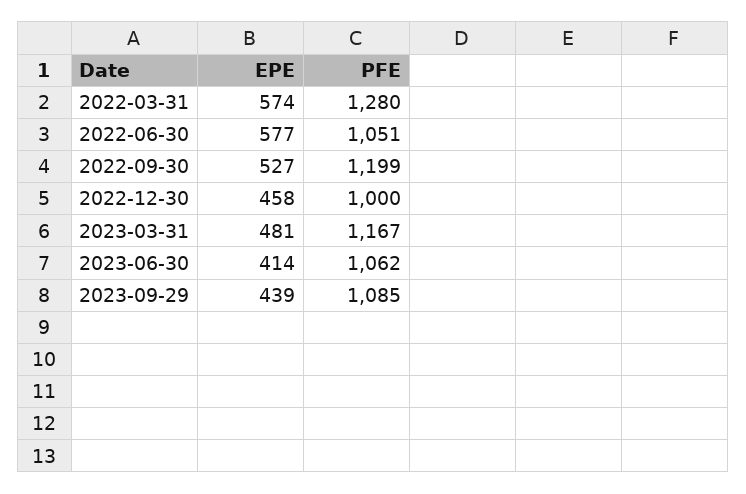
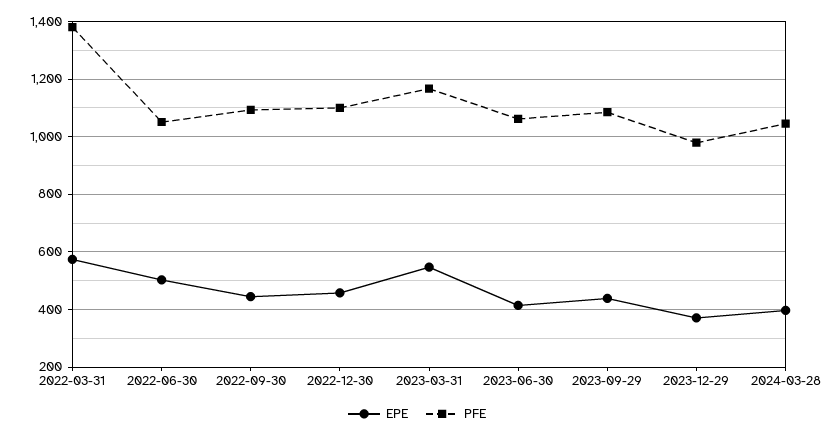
PFE, 2022-03-31: 1280 -> 1375
EPE, 2022-06-30: 577 -> 500
EPE, 2022-09-30: 527 -> 450
PFE, 2022-09-30: 1199 -> 1100
PFE, 2022-12-30: 1000 -> 1100
EPE, 2023-03-31: 481 -> 550
EPE, 2023-12-29: none -> 375
PFE, 2023-12-29: none -> 975
EPE, 2024-03-28: none -> 400
PFE, 2024-03-28: none -> 1050

